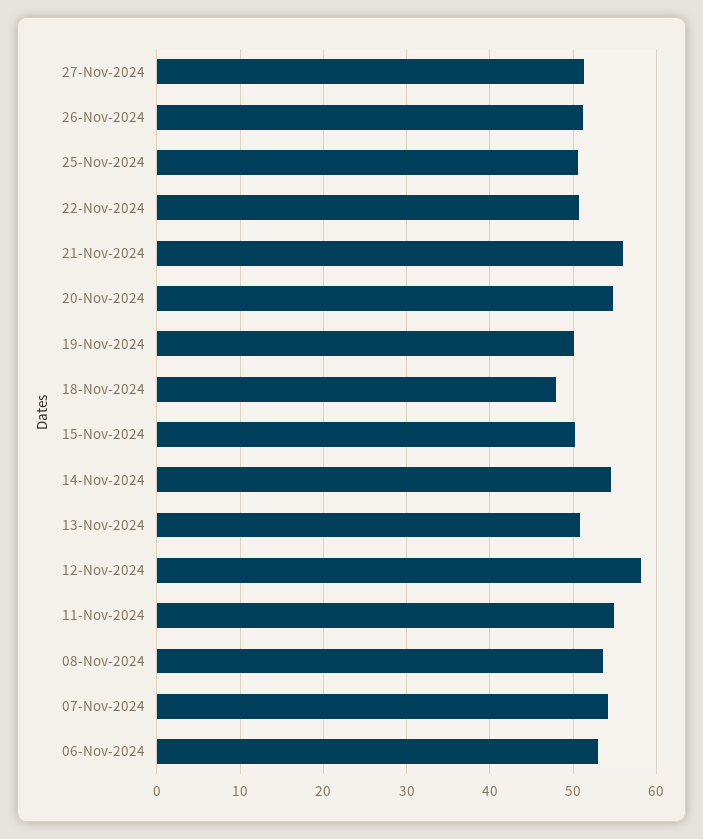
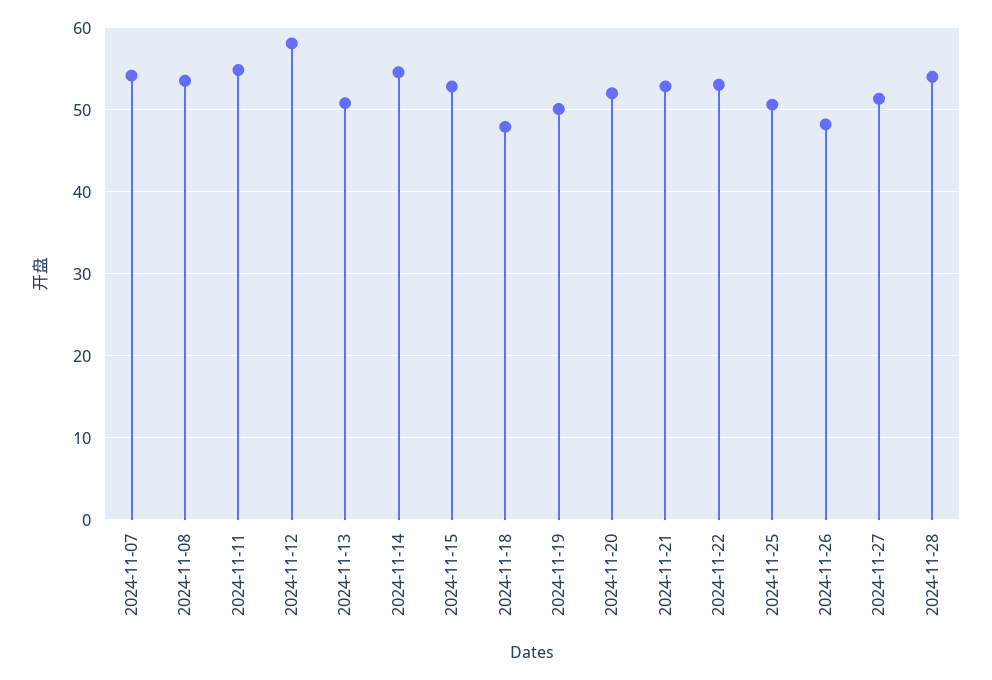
26-Nov-2024: 51 -> 48
22-Nov-2024: 51 -> 53
21-Nov-2024: 56 -> 53
20-Nov-2024: 55 -> 52
15-Nov-2024: 50 -> 53
06-Nov-2024: 53 -> none
2024-11-28: none -> 54

